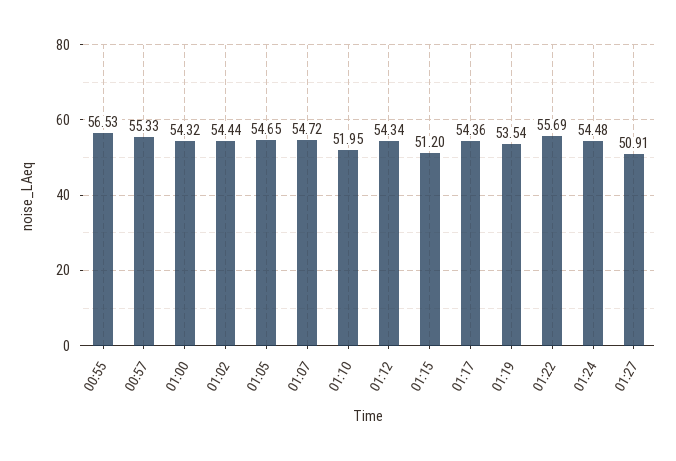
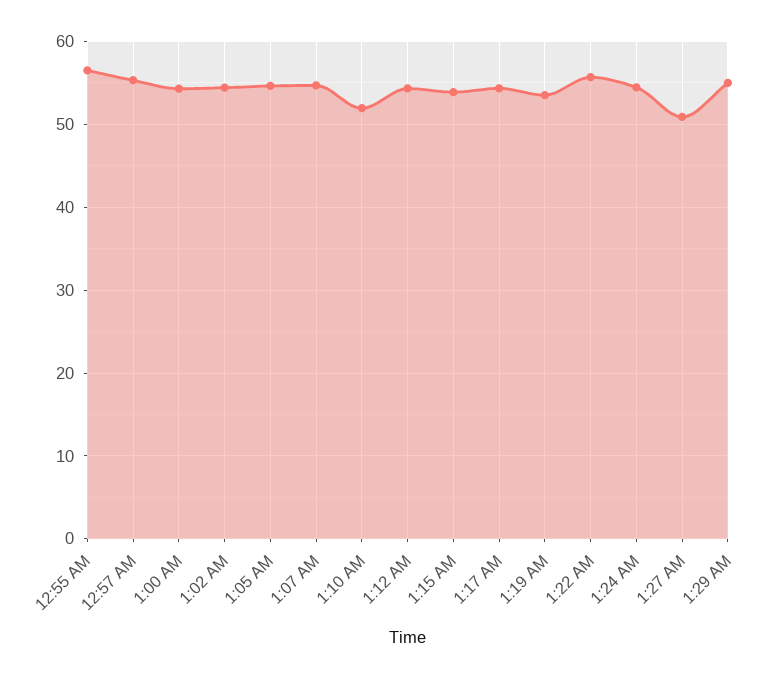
01:15: 51.2 -> 54
1:29 AM: none -> 55

